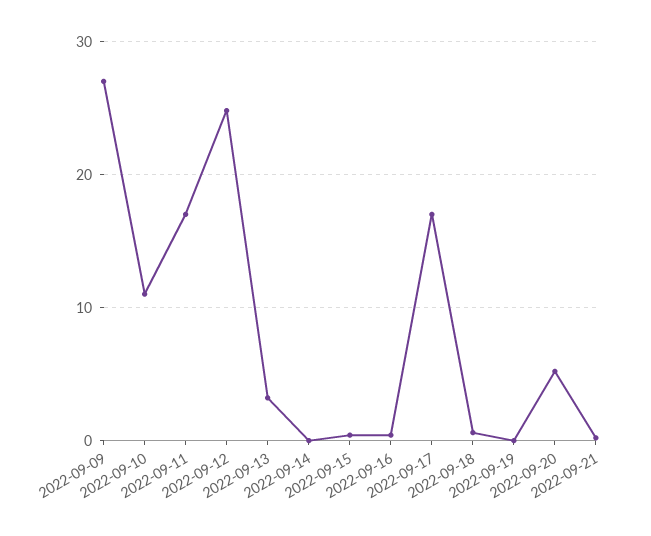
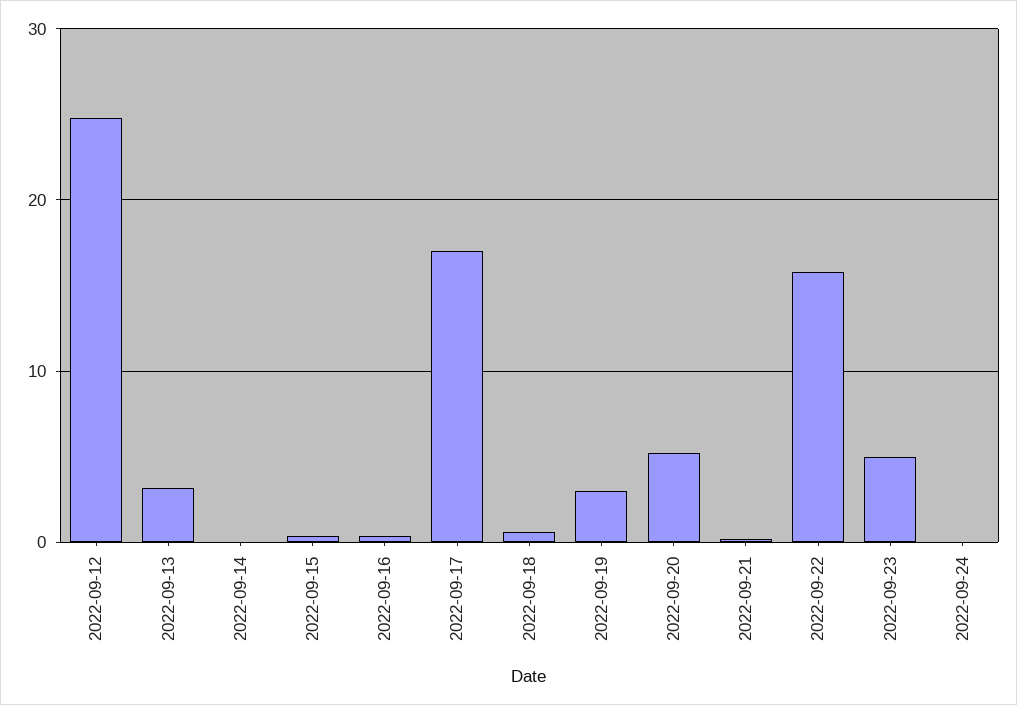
2022-09-09: 27 -> none
2022-09-10: 11 -> none
2022-09-11: 17 -> none
2022-09-19: 0 -> 3
2022-09-22: none -> 16
2022-09-23: none -> 5
2022-09-24: none -> 0

